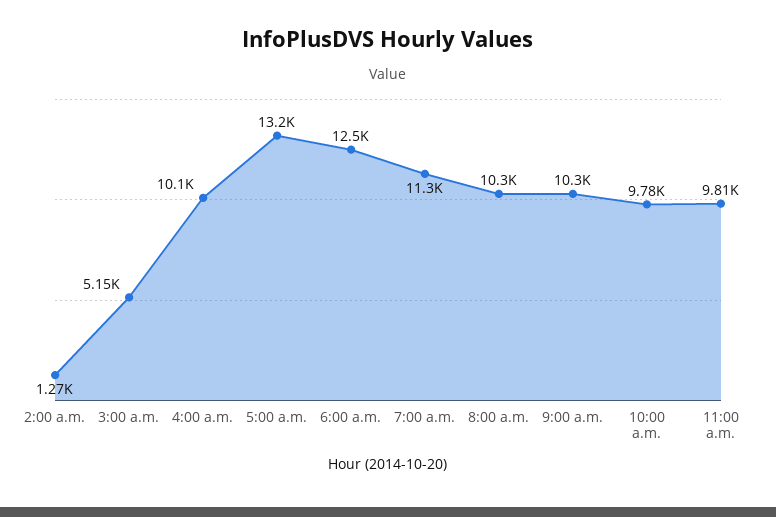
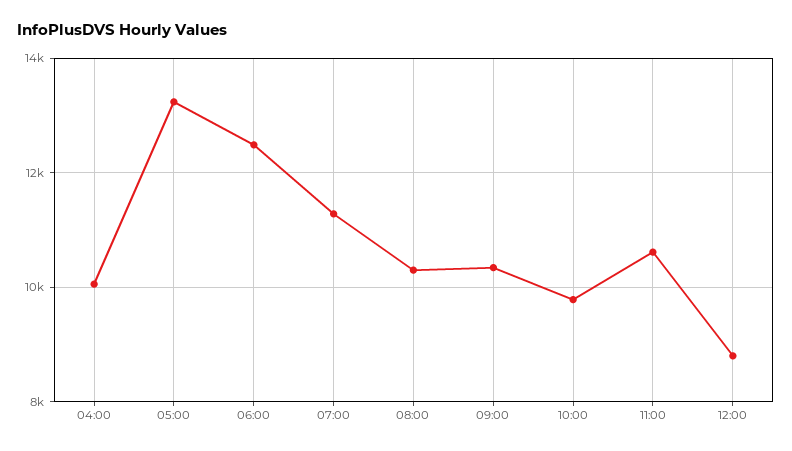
2:00 a.m.: 1270 -> none
3:00 a.m.: 5150 -> none
11:00 a.m.: 9810 -> 10600
12:00: none -> 8800

